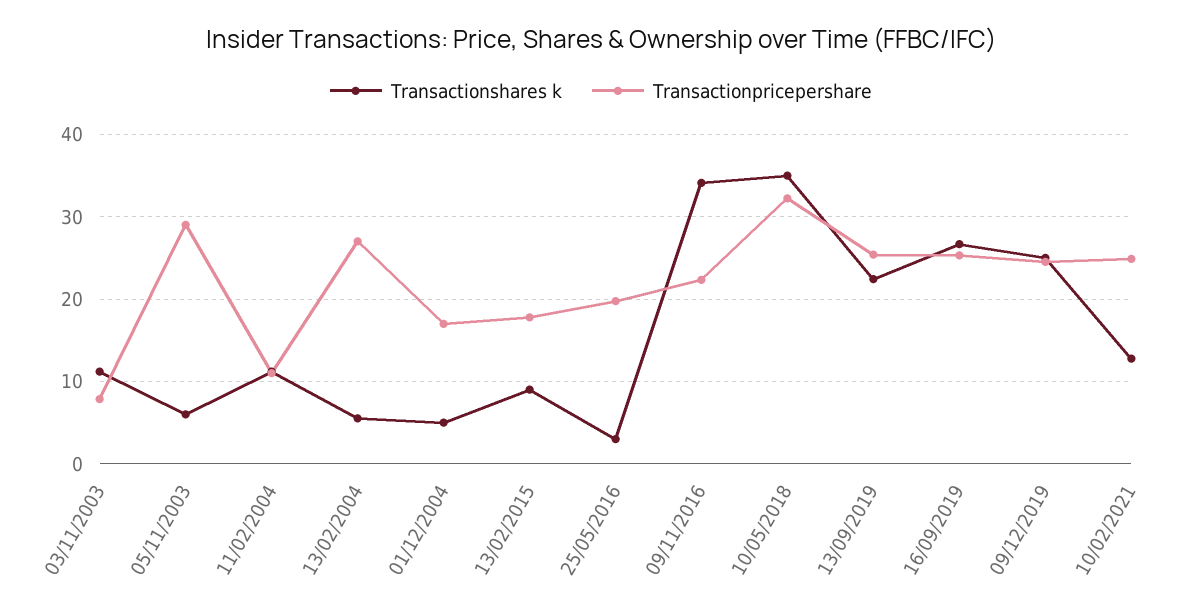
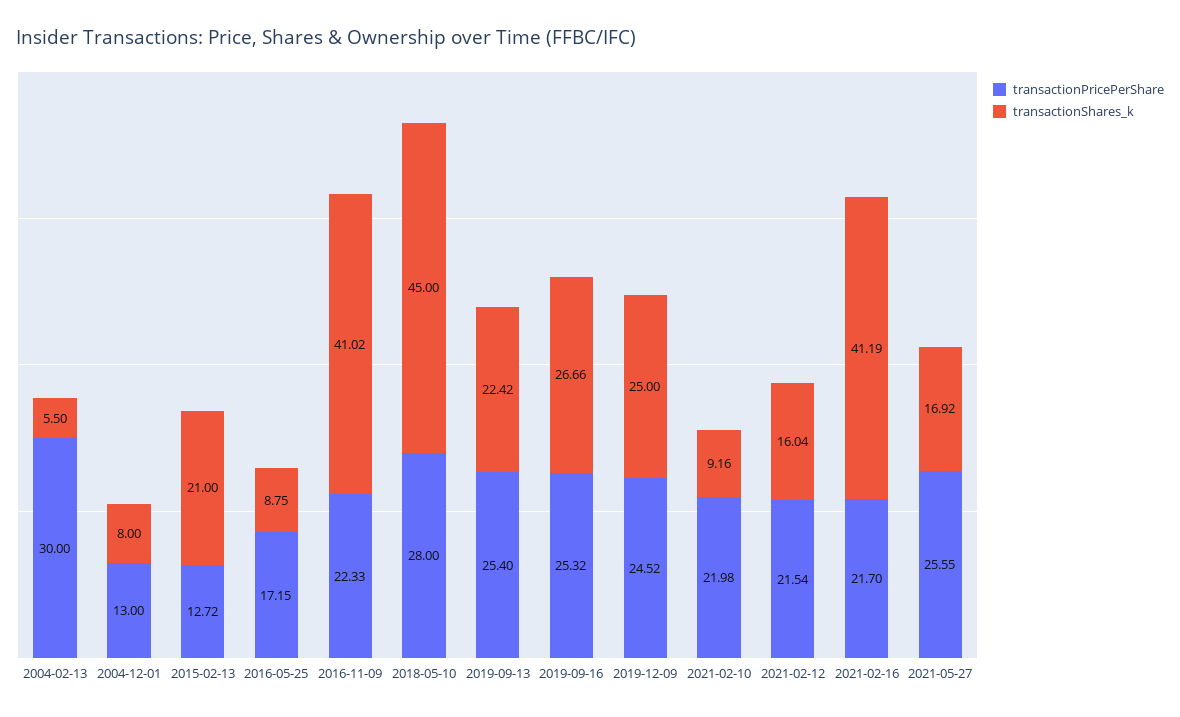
Transactionshares k, 03/11/2003: 11 -> none
Transactionpricepershare, 03/11/2003: 8 -> none
Transactionshares k, 05/11/2003: 6 -> none
Transactionpricepershare, 05/11/2003: 29 -> none
Transactionshares k, 11/02/2004: 11 -> none
Transactionpricepershare, 11/02/2004: 11 -> none
Transactionpricepershare, 13/02/2004: 27 -> 30
Transactionshares k, 01/12/2004: 5 -> 8
Transactionpricepershare, 01/12/2004: 17 -> 13
Transactionshares k, 13/02/2015: 9 -> 21
Transactionpricepershare, 13/02/2015: 18 -> 12.72
Transactionshares k, 25/05/2016: 3 -> 8.75
Transactionpricepershare, 25/05/2016: 20 -> 17.15
Transactionshares k, 09/11/2016: 34 -> 41.02
Transactionshares k, 10/05/2018: 35 -> 45
Transactionpricepershare, 10/05/2018: 32 -> 28
Transactionshares k, 10/02/2021: 13 -> 9.16
Transactionpricepershare, 10/02/2021: 25 -> 21.98
Transactionpricepershare, 2021-02-12: none -> 21.54
Transactionshares k, 2021-02-12: none -> 16.04
Transactionpricepershare, 2021-02-16: none -> 21.7
Transactionshares k, 2021-02-16: none -> 41.19
Transactionpricepershare, 2021-05-27: none -> 25.55
Transactionshares k, 2021-05-27: none -> 16.92

